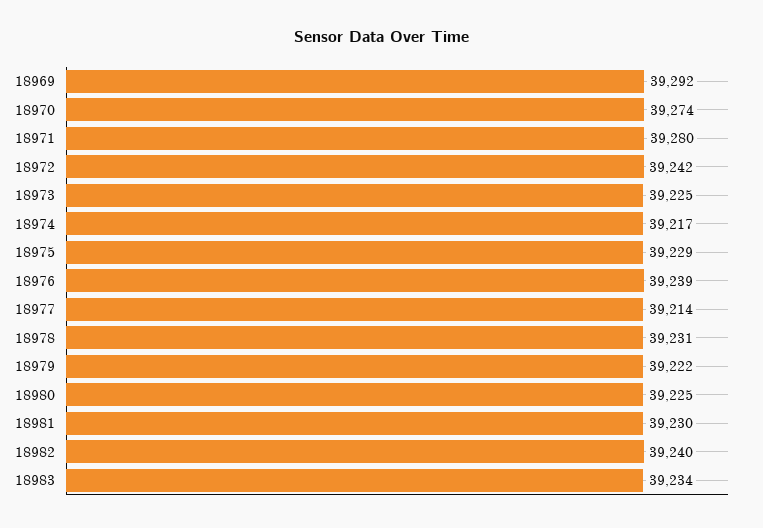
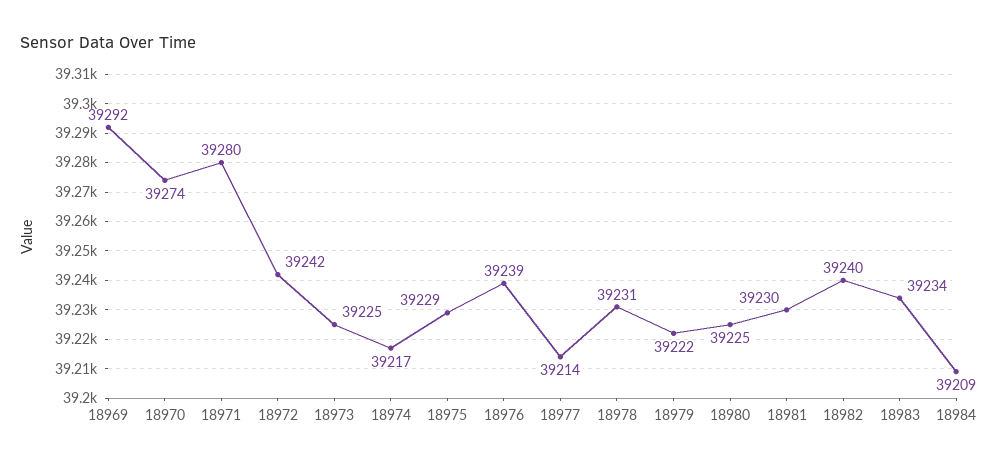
18984: none -> 39209

